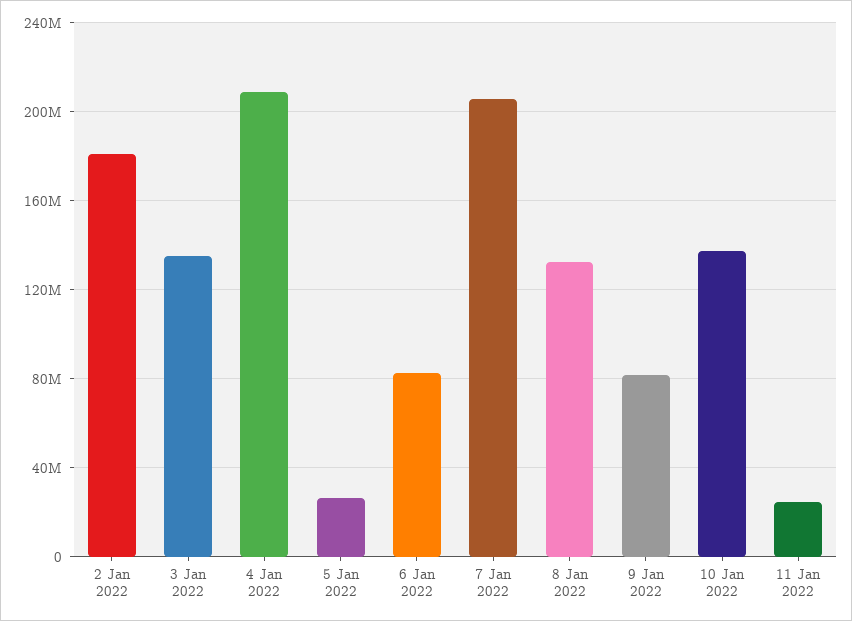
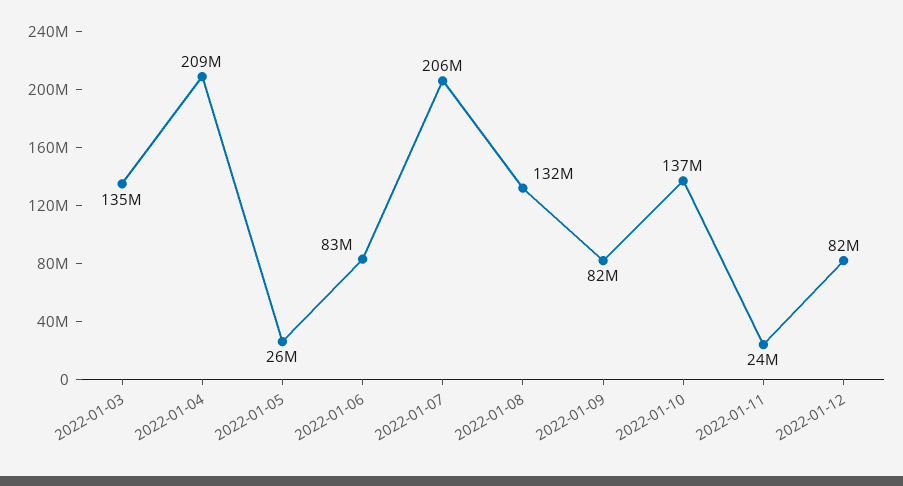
2 Jan 2022: 180000000 -> none
2022-01-12: none -> 82000000

